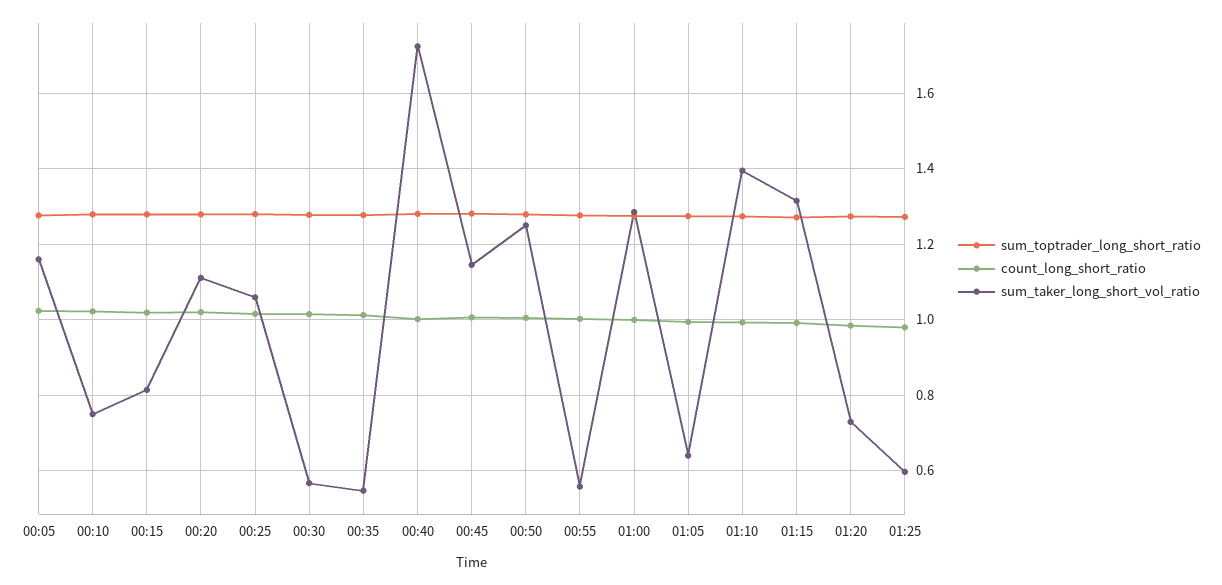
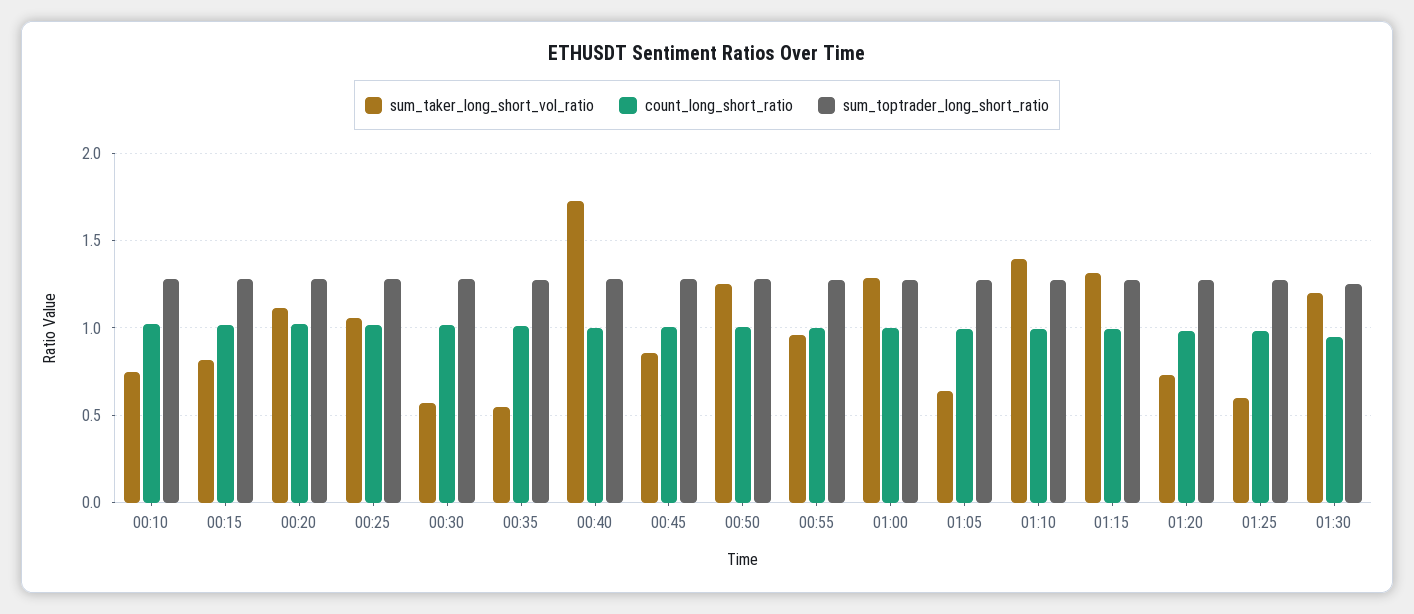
sum_toptrader_long_short_ratio, 00:05: 1.28 -> none
count_long_short_ratio, 00:05: 1.02 -> none
sum_taker_long_short_vol_ratio, 00:05: 1.16 -> none
sum_taker_long_short_vol_ratio, 00:45: 1.14 -> 0.85
sum_taker_long_short_vol_ratio, 00:55: 0.56 -> 0.95
sum_taker_long_short_vol_ratio, 01:30: none -> 1.2
count_long_short_ratio, 01:30: none -> 0.95
sum_toptrader_long_short_ratio, 01:30: none -> 1.25

